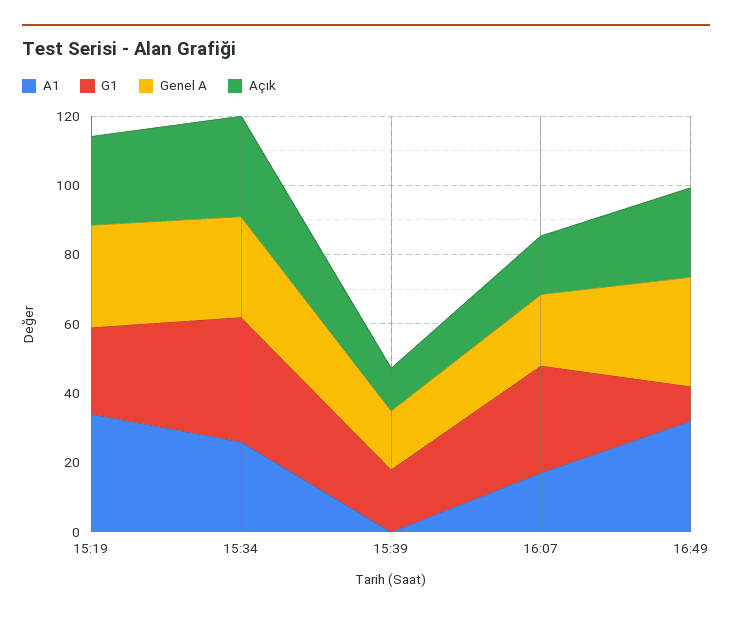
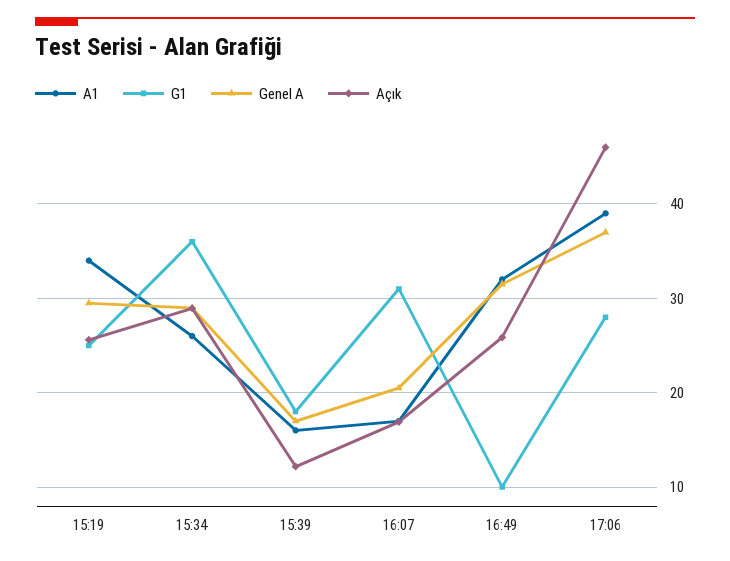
A1, 15:39: 0 -> 16
A1, 17:06: none -> 39
G1, 17:06: none -> 28
Genel A, 17:06: none -> 37
Açık, 17:06: none -> 46

